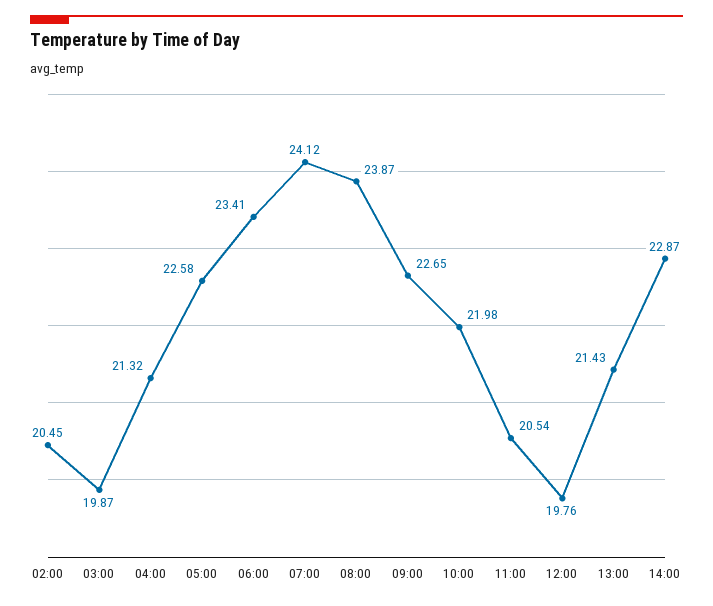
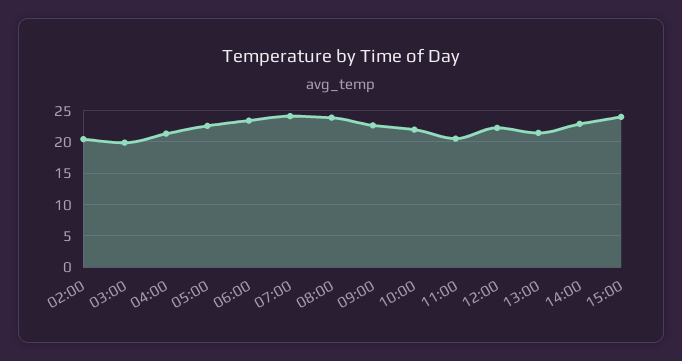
12:00: 19.76 -> 22
15:00: none -> 24

